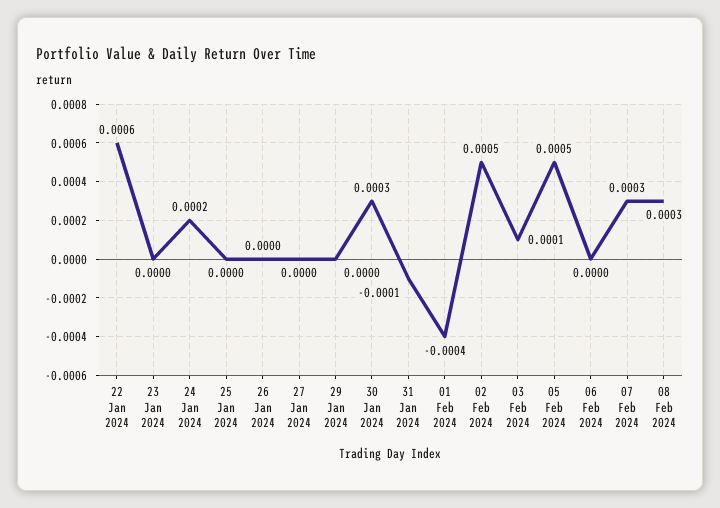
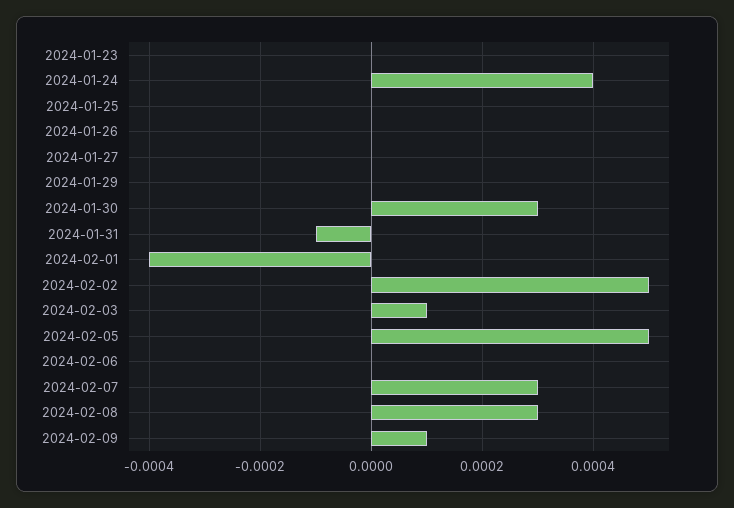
22 Jan 2024: 0.0006 -> none
24 Jan 2024: 0.0002 -> 0.0004
2024-02-09: none -> 0.0001

